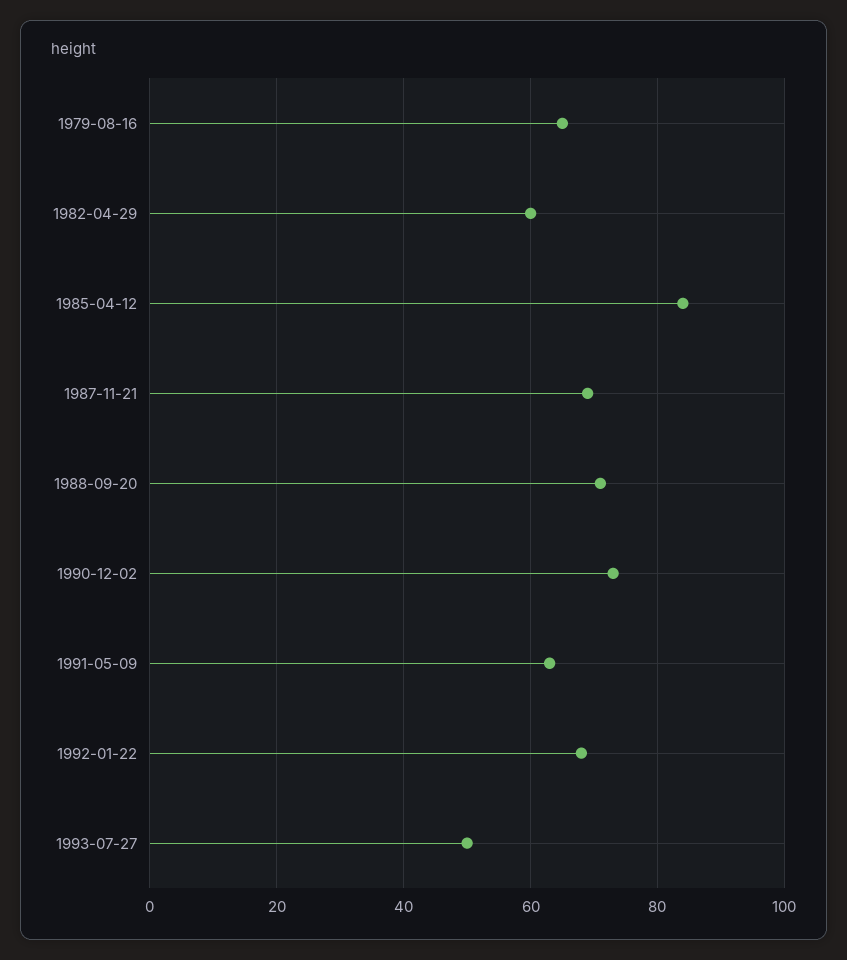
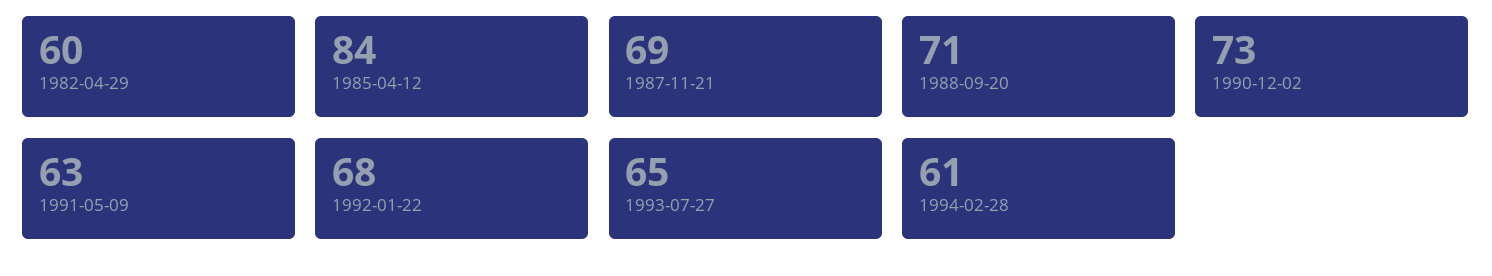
1979-08-16: 65 -> none
1993-07-27: 50 -> 65
1994-02-28: none -> 61

